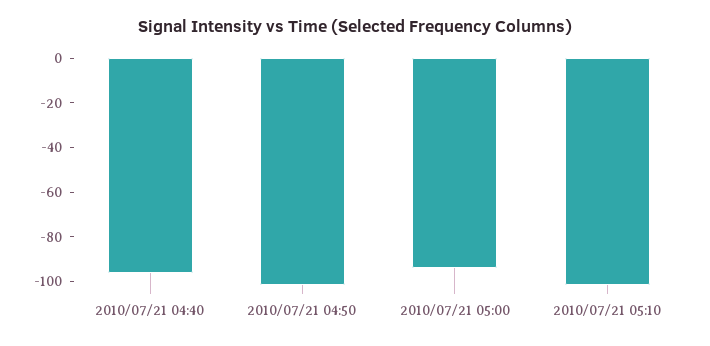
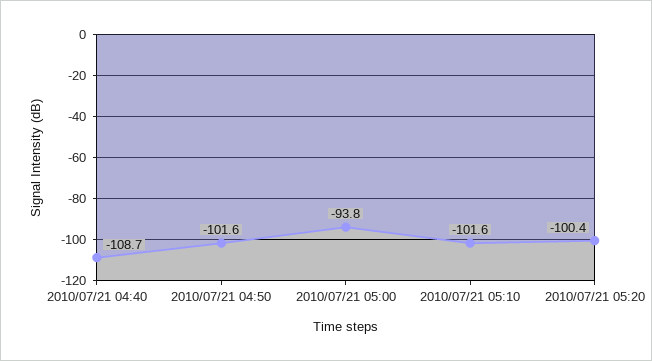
2010/07/21 04:40: -95 -> -108.7
2010/07/21 05:20: none -> -100.4

